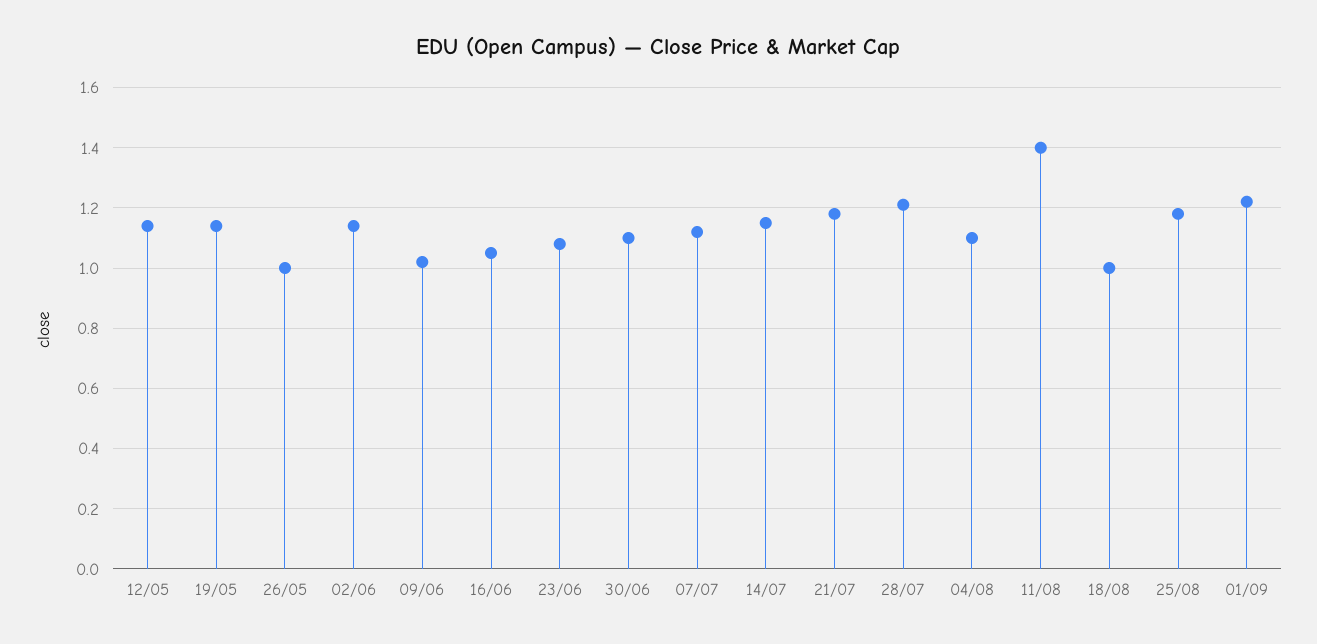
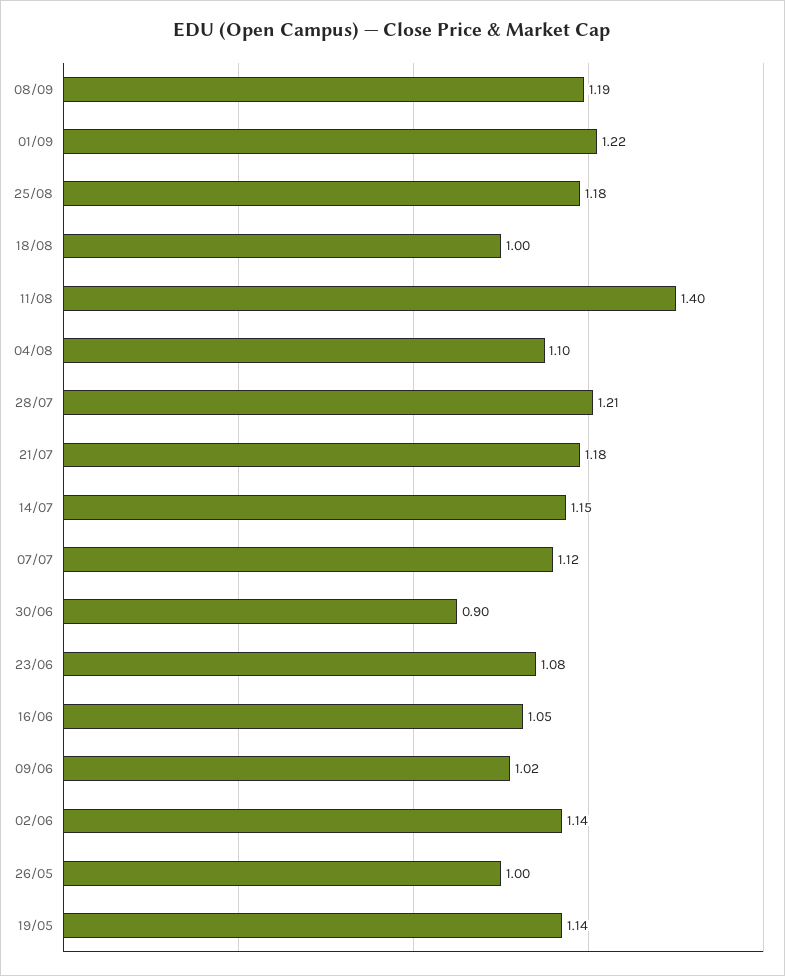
12/05: 1.15 -> none
30/06: 1.1 -> 0.9
08/09: none -> 1.19

